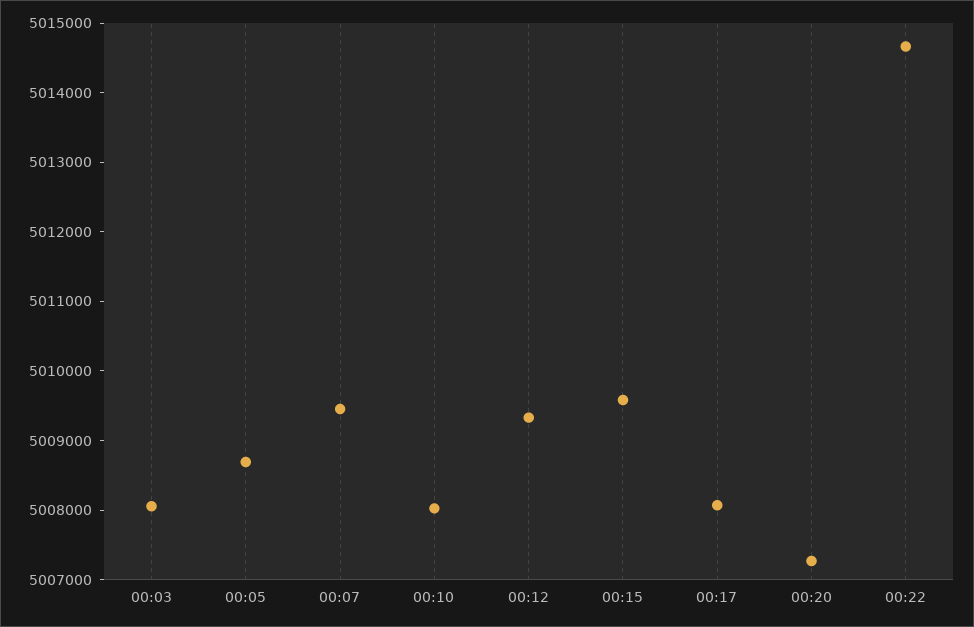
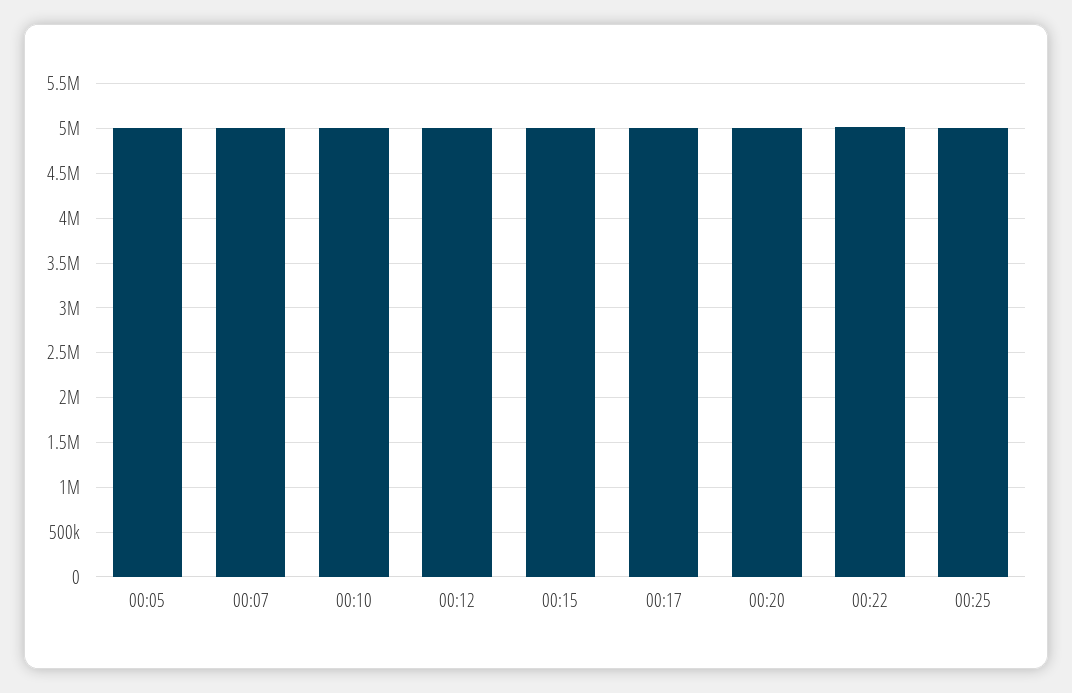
00:03: 5008000 -> none
00:25: none -> 5000000

